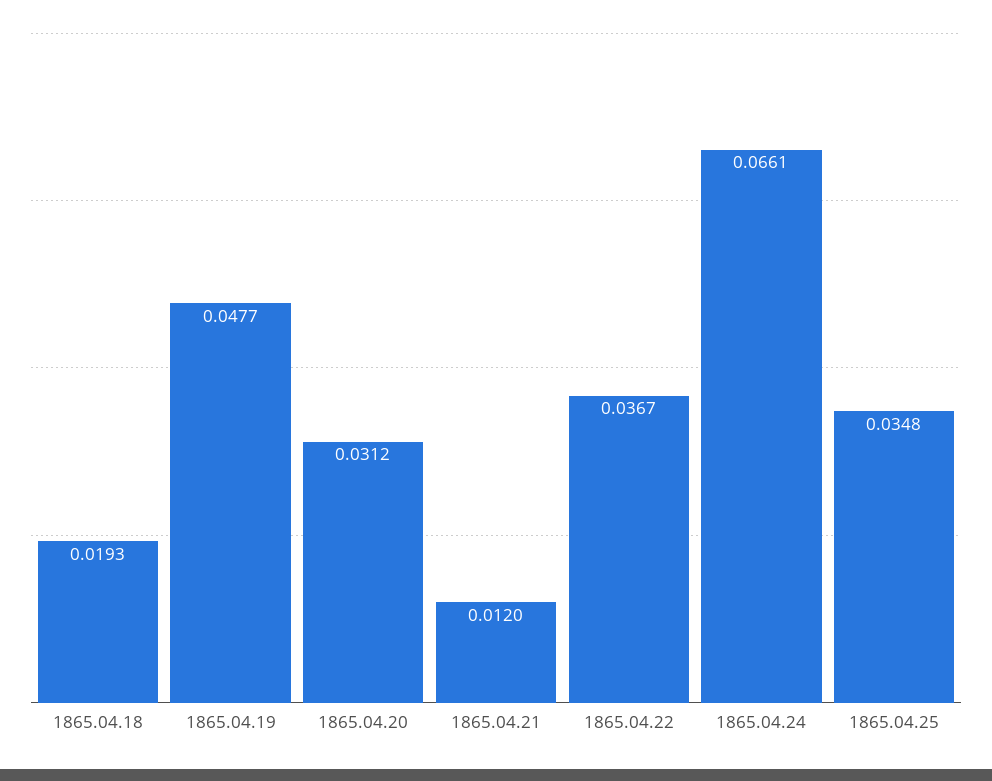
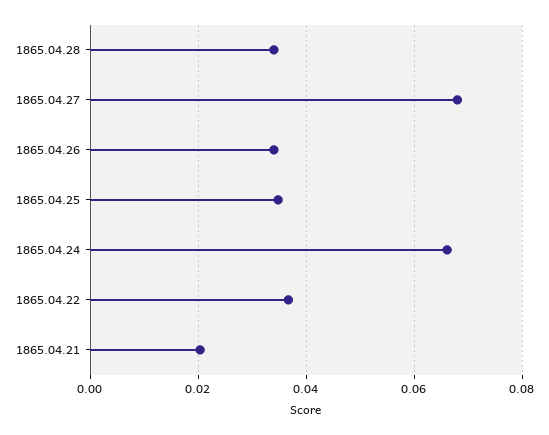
1865.04.18: 0.0193 -> none
1865.04.19: 0.0477 -> none
1865.04.20: 0.0312 -> none
1865.04.21: 0.012 -> 0.02
1865.04.28: none -> 0.034
1865.04.27: none -> 0.068
1865.04.26: none -> 0.034

